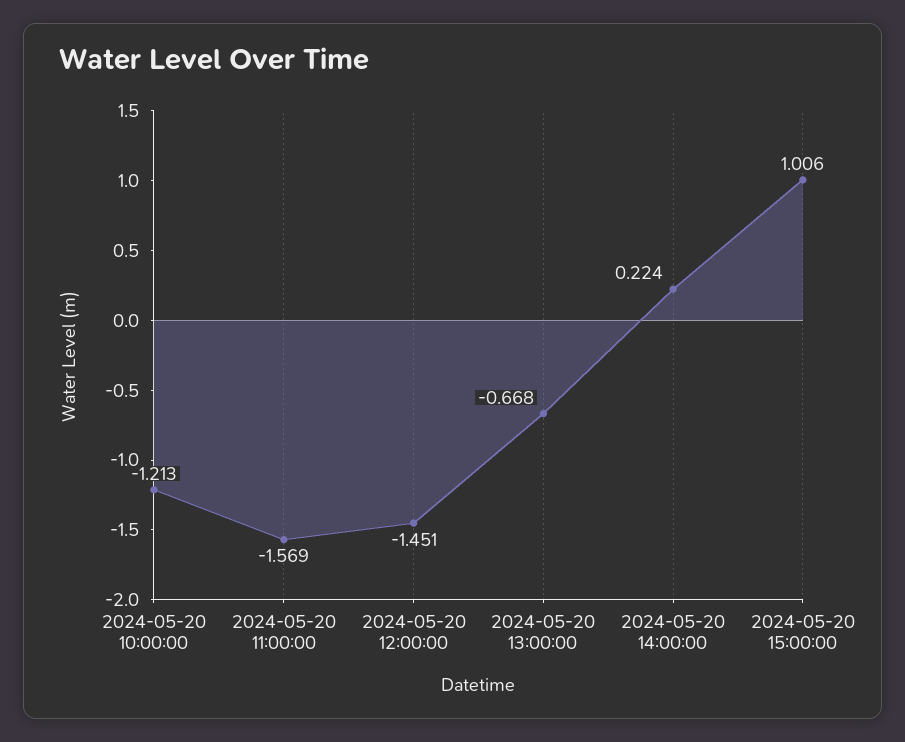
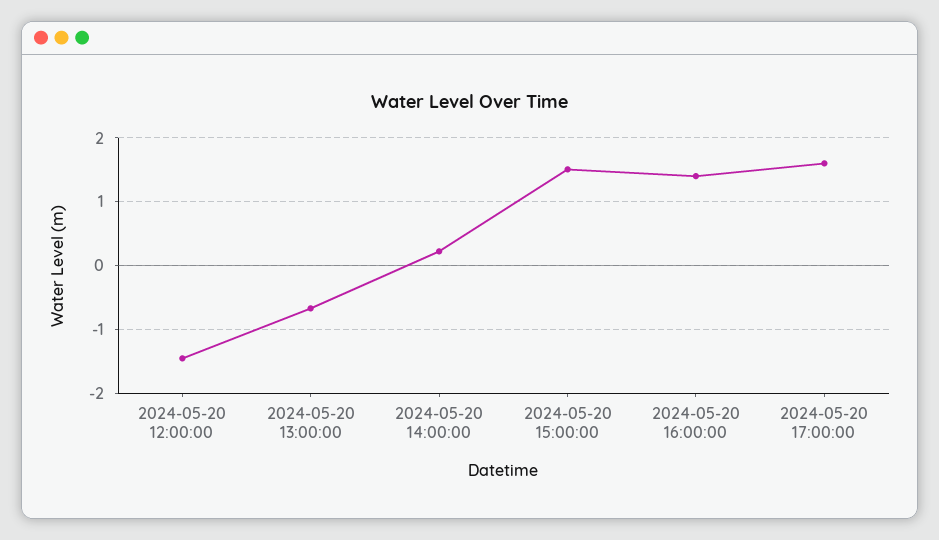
2024-05-20 10:00:00: -1.213 -> none
2024-05-20 11:00:00: -1.569 -> none
2024-05-20 15:00:00: 1.006 -> 1.5
2024-05-20 16:00:00: none -> 1.4
2024-05-20 17:00:00: none -> 1.6

